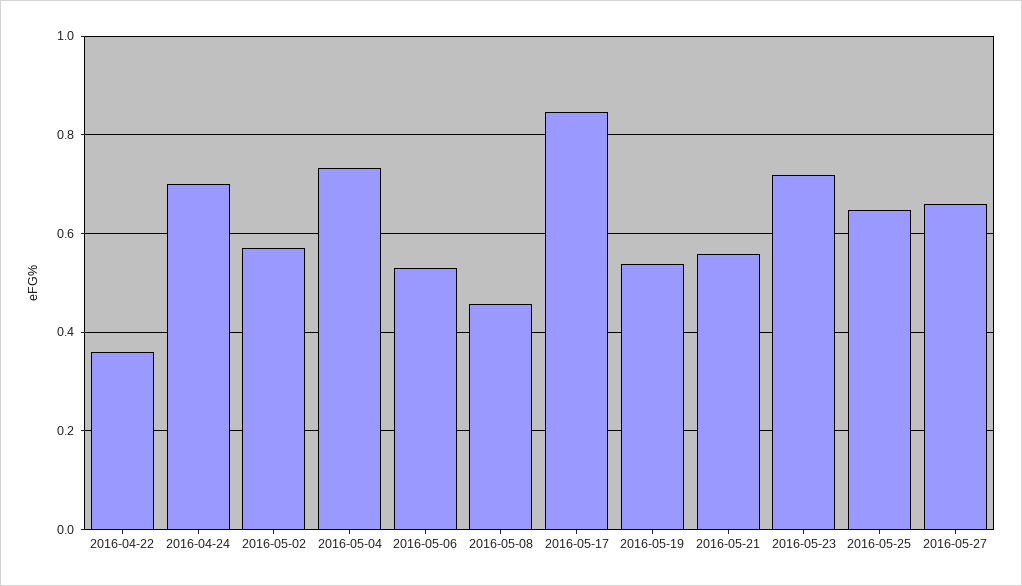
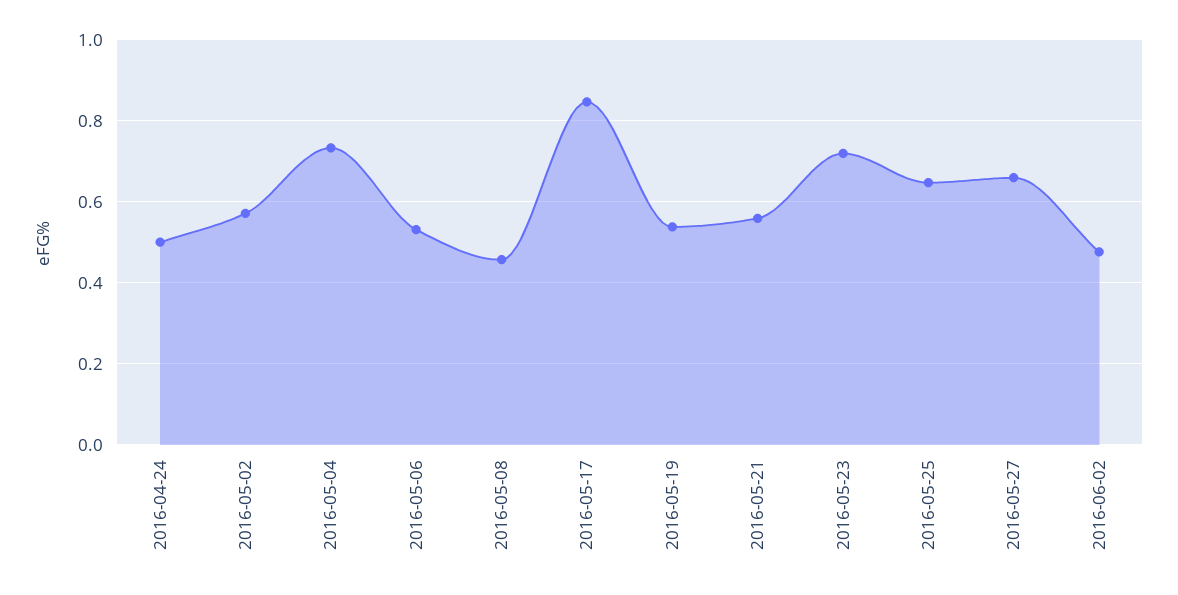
2016-04-22: 0.36 -> none
2016-04-24: 0.7 -> 0.5
2016-06-02: none -> 0.48

